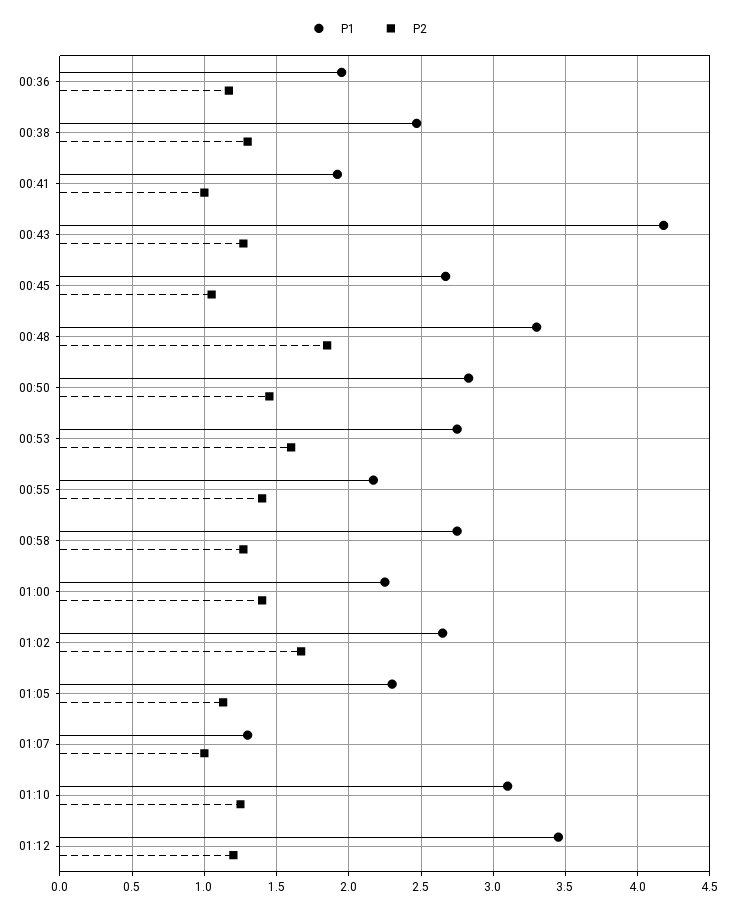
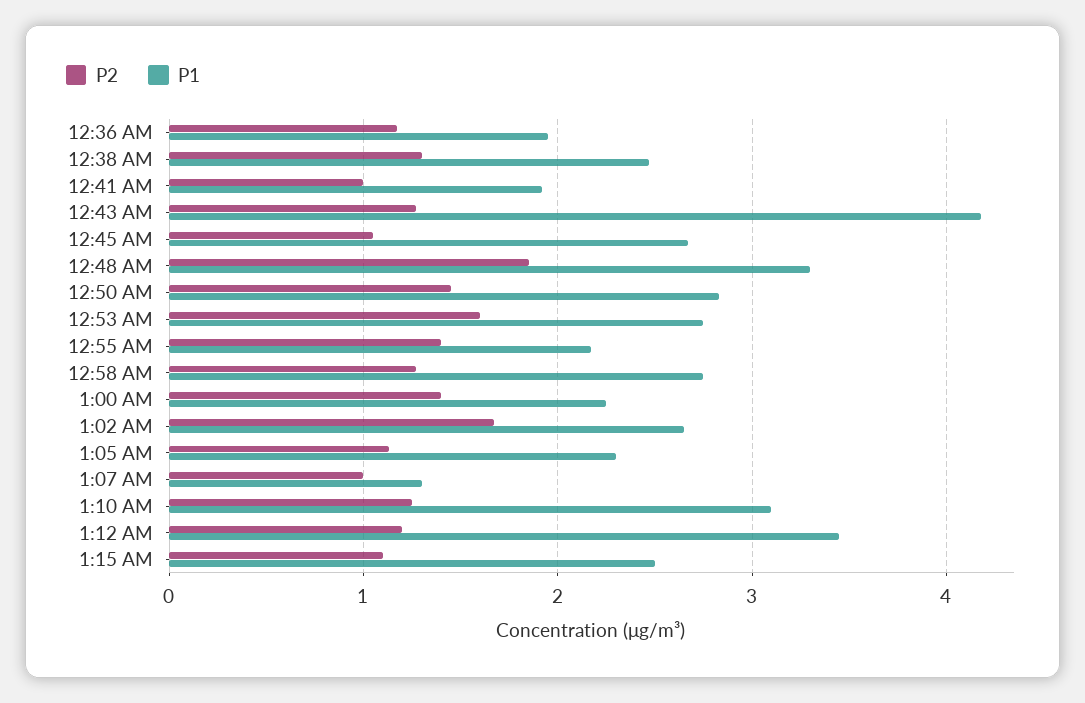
P2, 1:15 AM: none -> 1.1
P1, 1:15 AM: none -> 2.5

